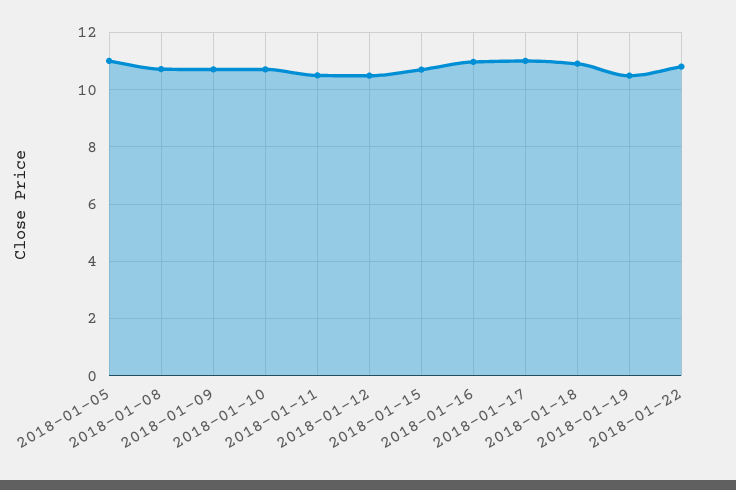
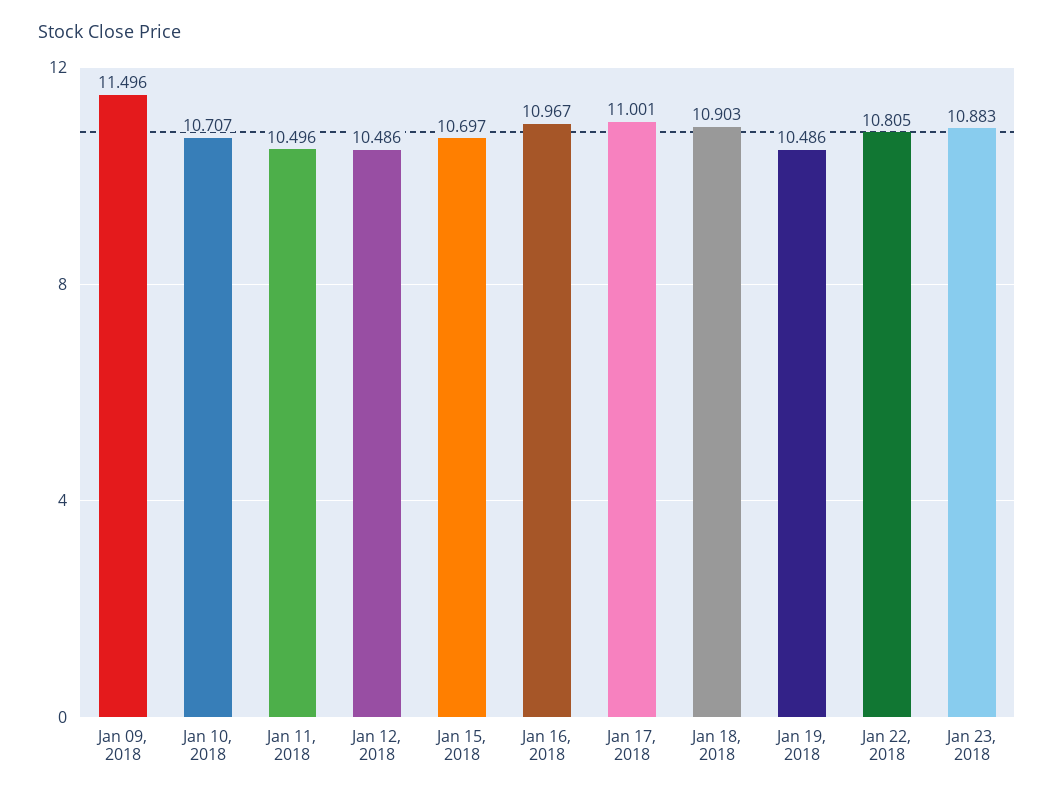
2018-01-05: 11 -> none
2018-01-08: 10.75 -> none
2018-01-09: 10.75 -> 11.496
Jan 23, 2018: none -> 10.883

